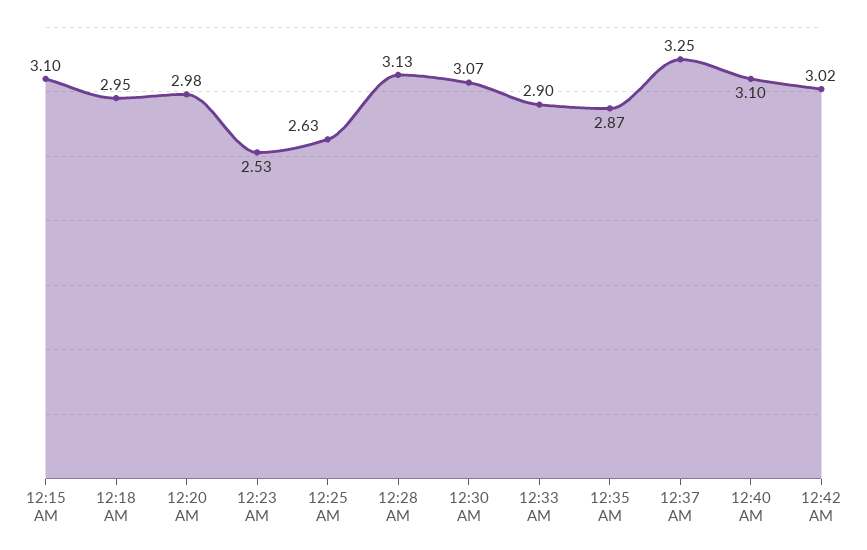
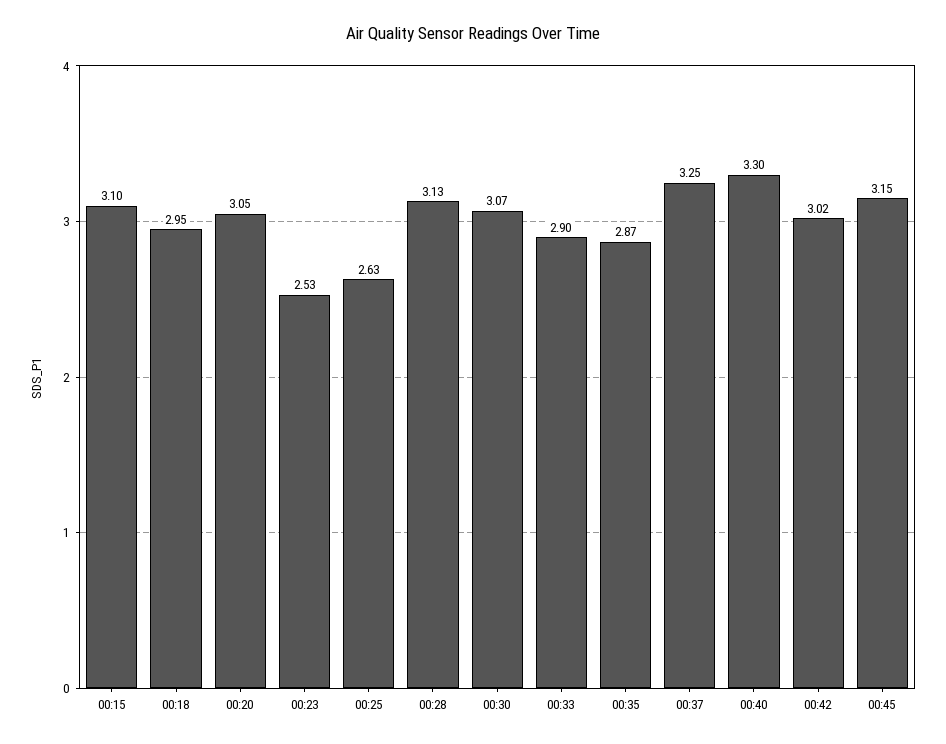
12:20 AM: 2.98 -> 3.05
12:40 AM: 3.1 -> 3.3
00:45: none -> 3.15

